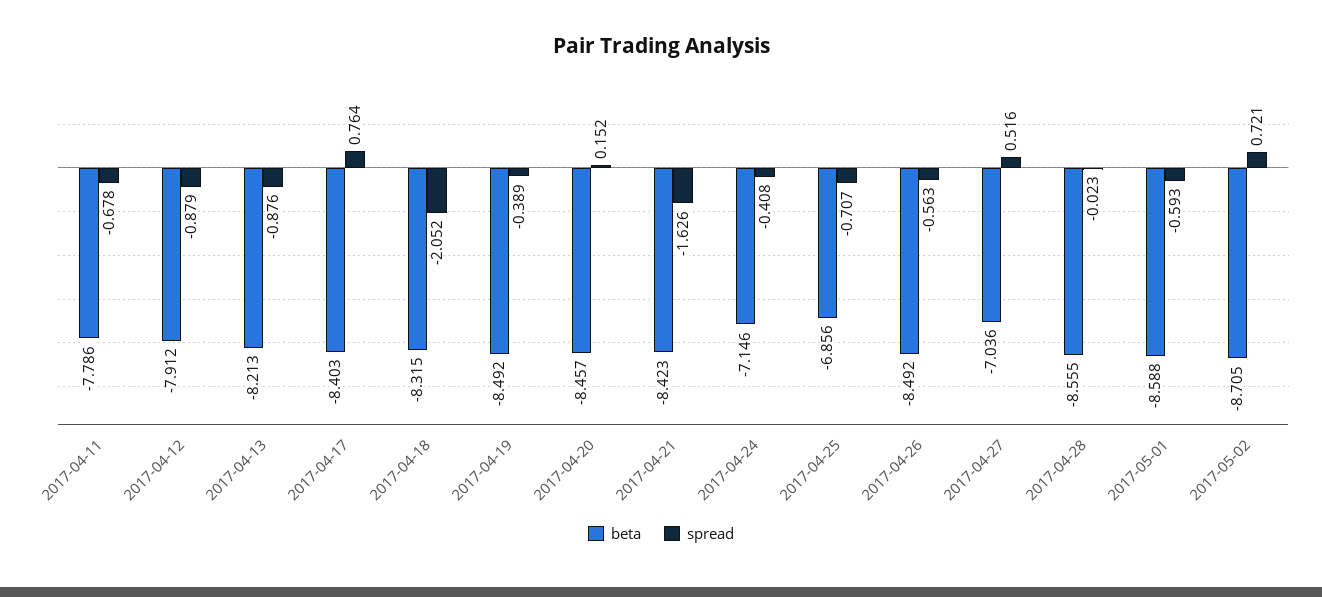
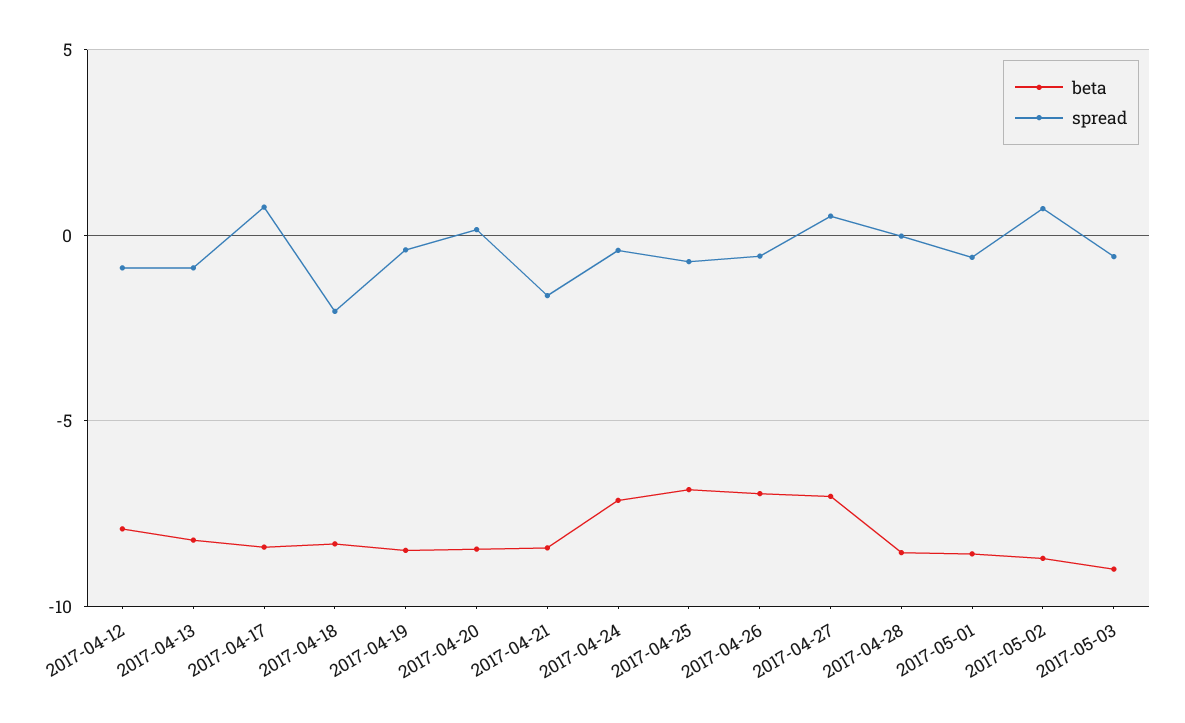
beta, 2017-04-11: -7.786 -> none
spread, 2017-04-11: -0.678 -> none
beta, 2017-04-26: -8.492 -> -7
beta, 2017-05-03: none -> -9
spread, 2017-05-03: none -> -0.5

